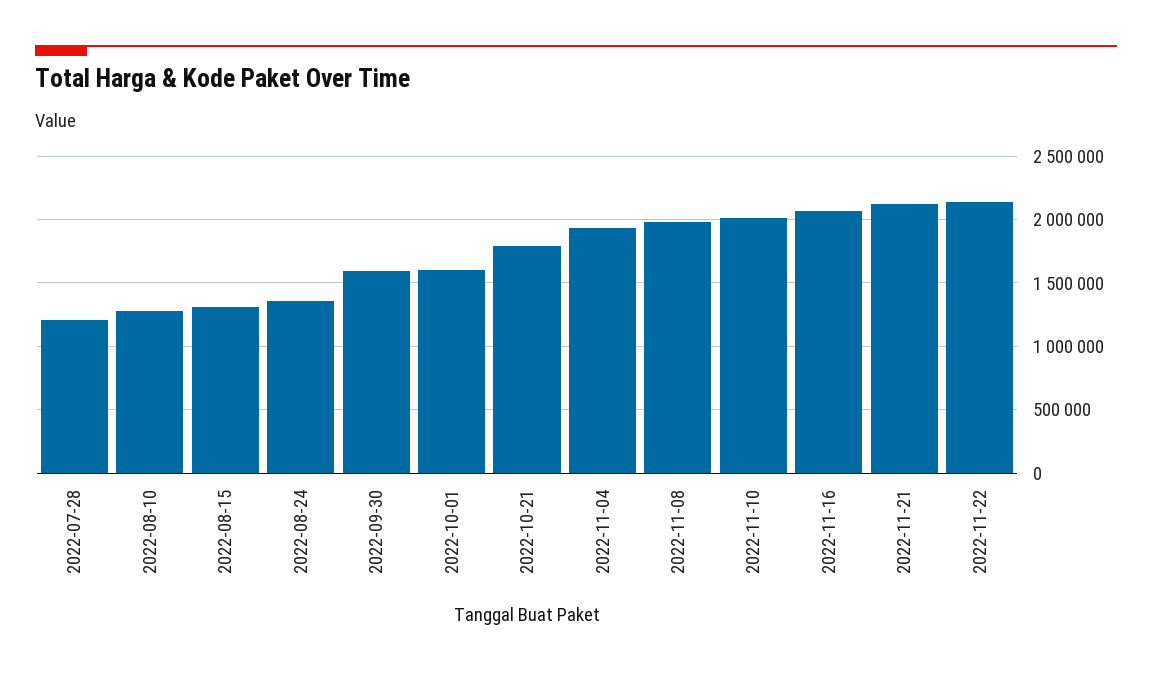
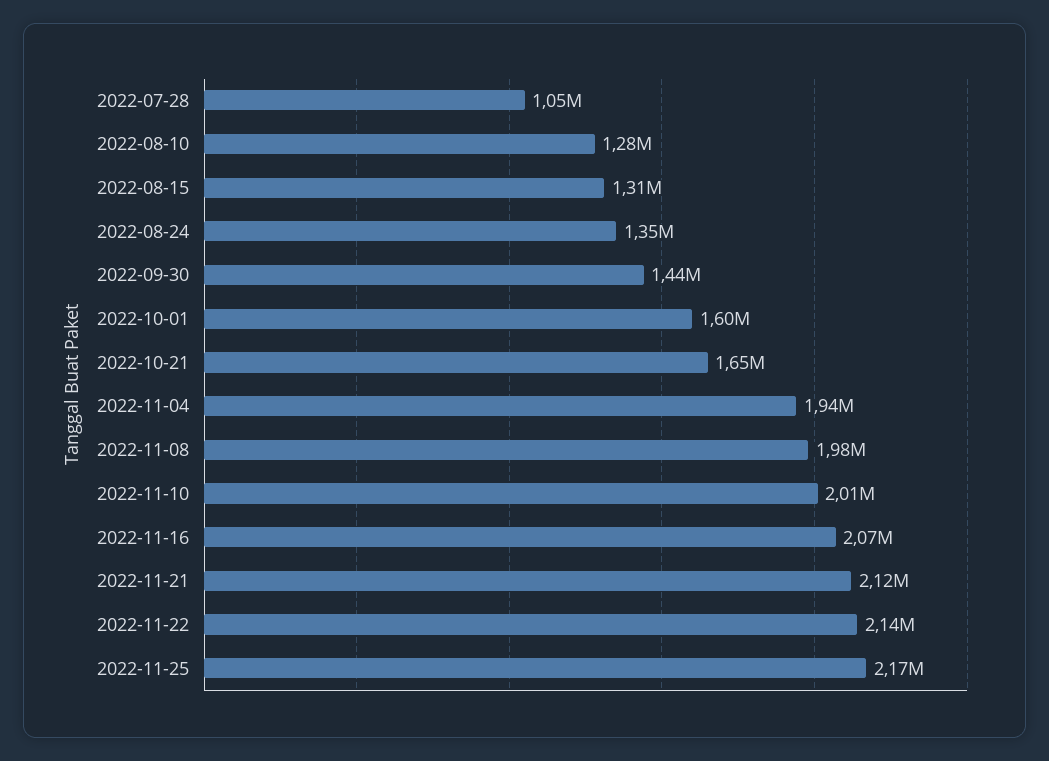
2022-07-28: 1200000 -> 1050000
2022-09-30: 1600000 -> 1440000
2022-10-21: 1800000 -> 1650000
2022-11-25: none -> 2170000

